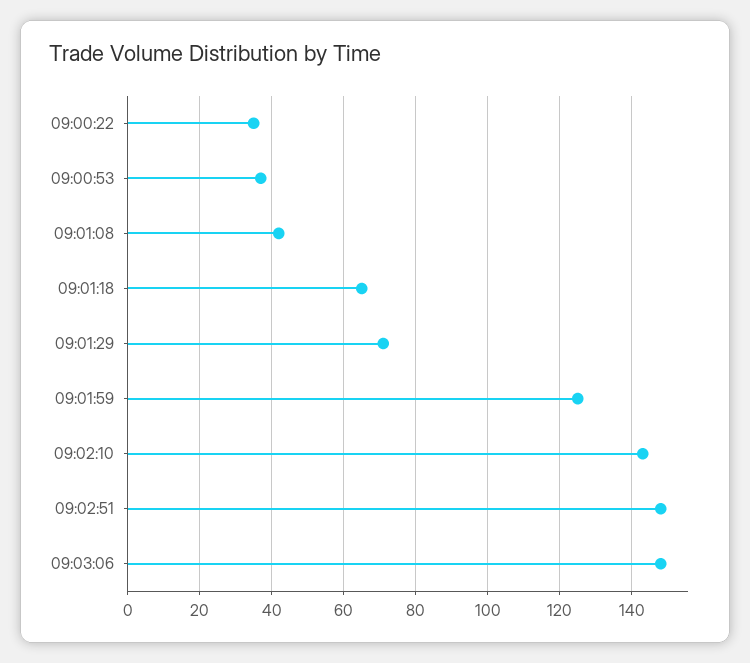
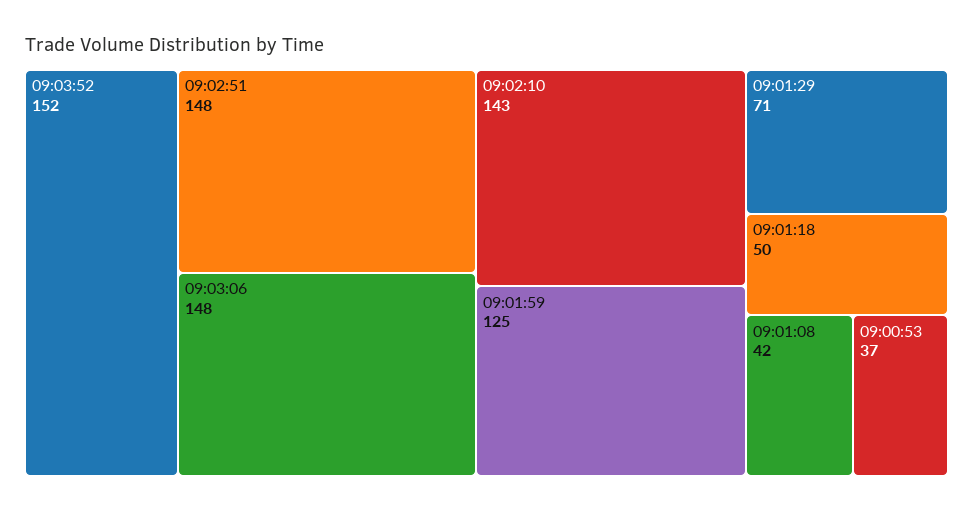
09:00:22: 35 -> none
09:01:18: 65 -> 50
09:03:52: none -> 152

